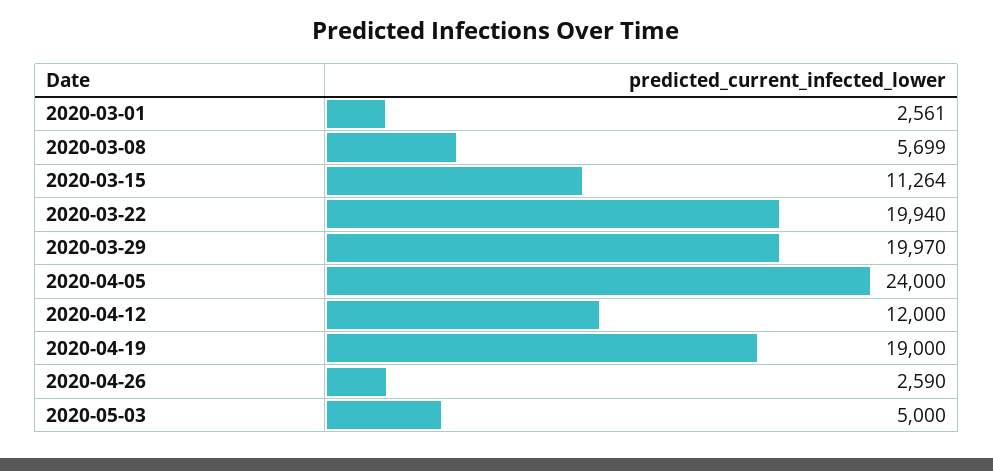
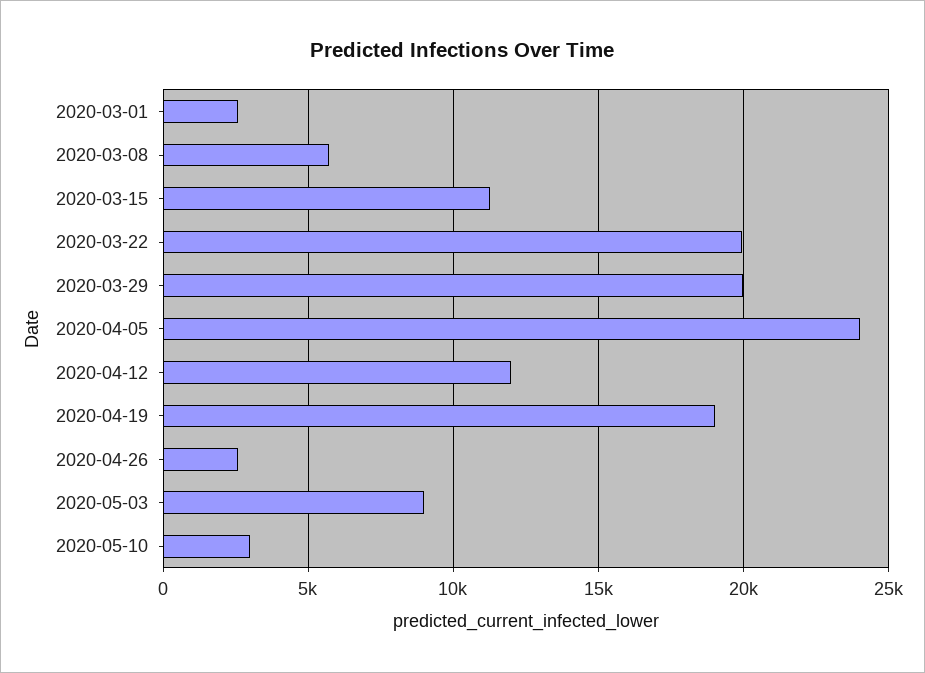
2020-05-03: 5000 -> 9000
2020-05-10: none -> 3000

